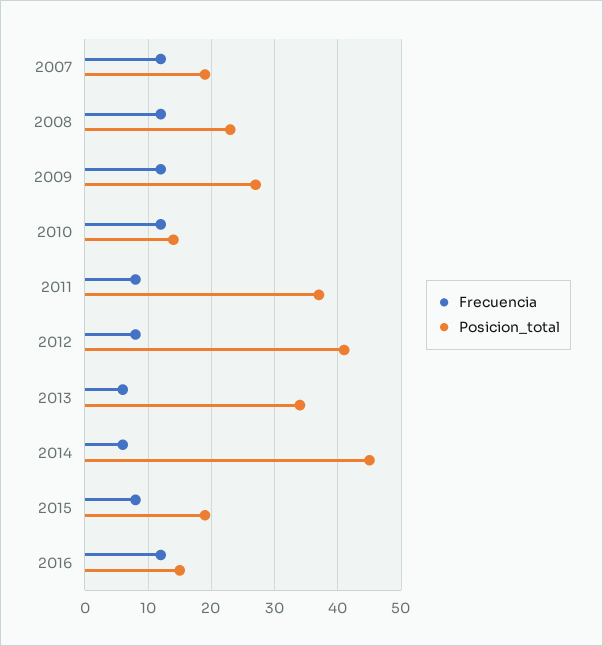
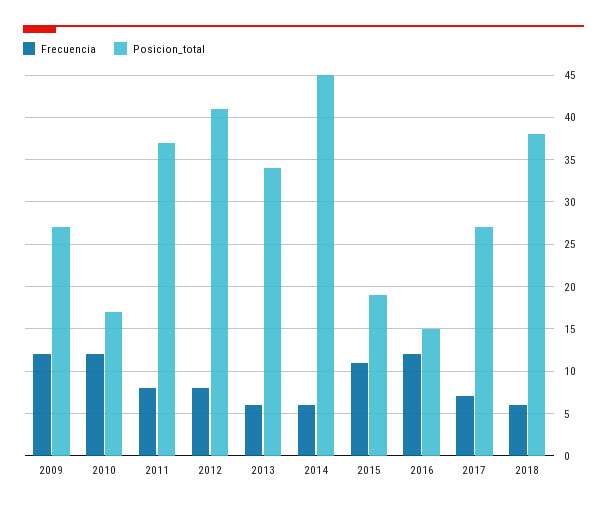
Frecuencia, 2007: 12 -> none
Posicion_total, 2007: 19 -> none
Frecuencia, 2008: 12 -> none
Posicion_total, 2008: 23 -> none
Posicion_total, 2010: 14 -> 17
Frecuencia, 2015: 8 -> 11
Frecuencia, 2017: none -> 7
Posicion_total, 2017: none -> 27
Frecuencia, 2018: none -> 6
Posicion_total, 2018: none -> 38

